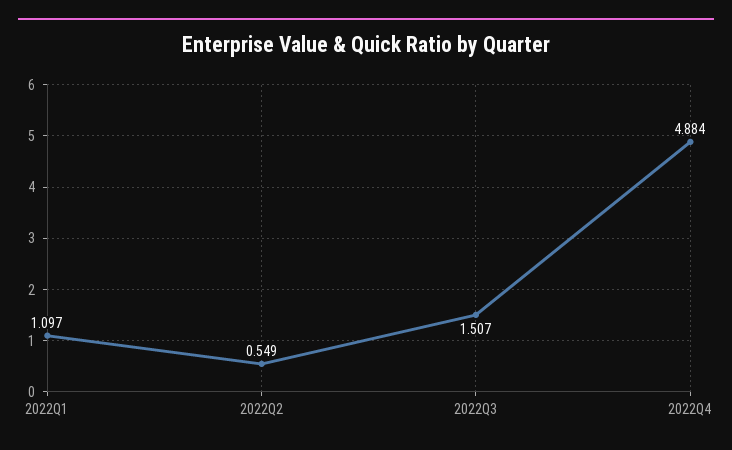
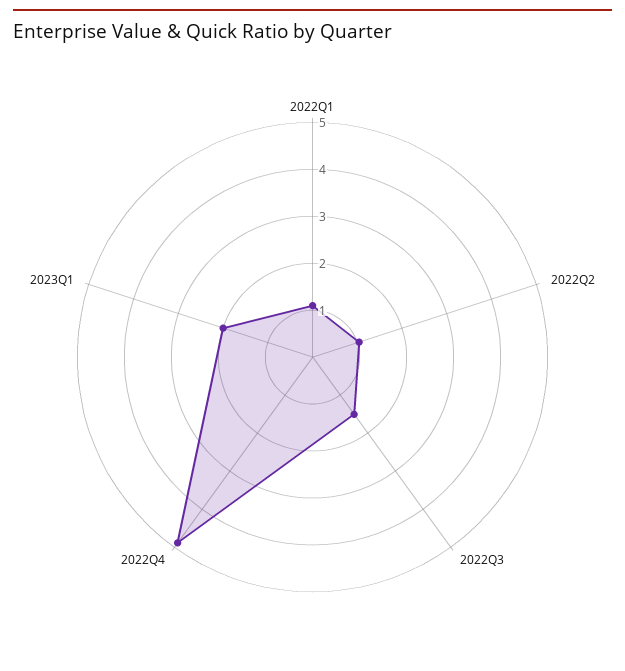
2022Q2: 0.549 -> 1
2023Q1: none -> 2

